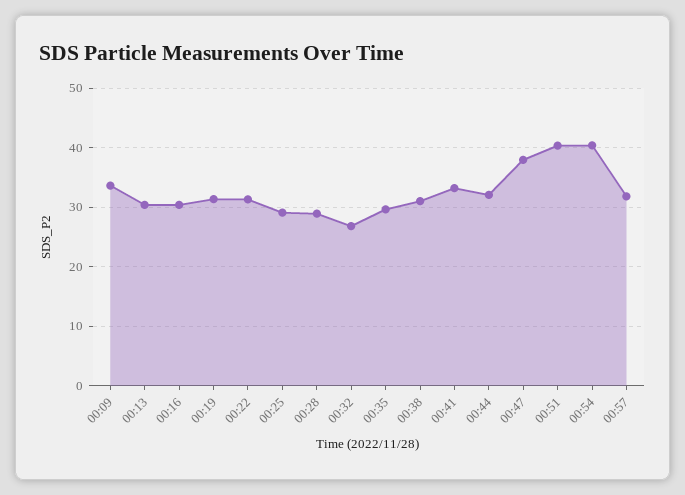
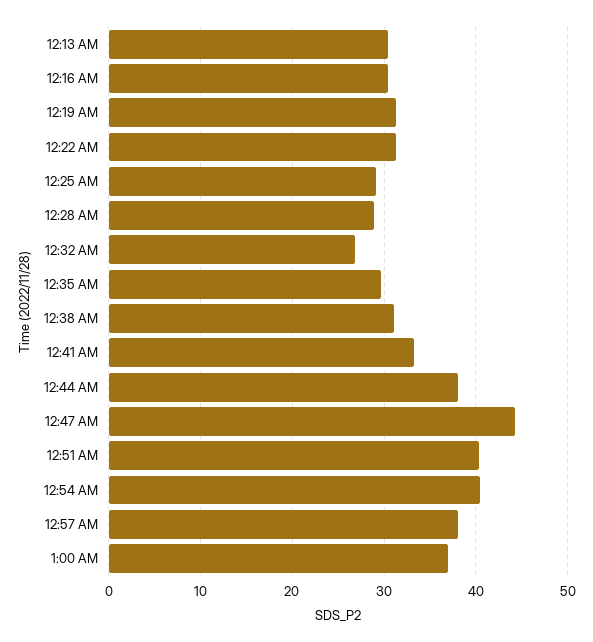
00:09: 34 -> none
00:44: 32 -> 38
00:47: 38 -> 44
00:57: 32 -> 38
1:00 AM: none -> 37

